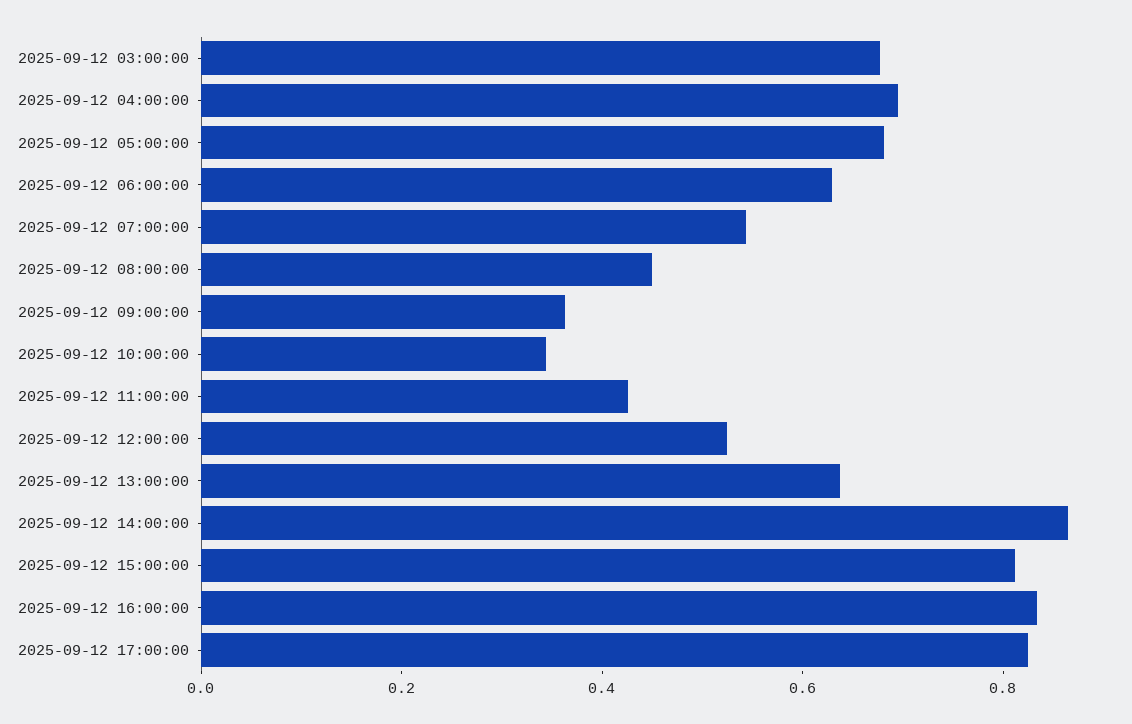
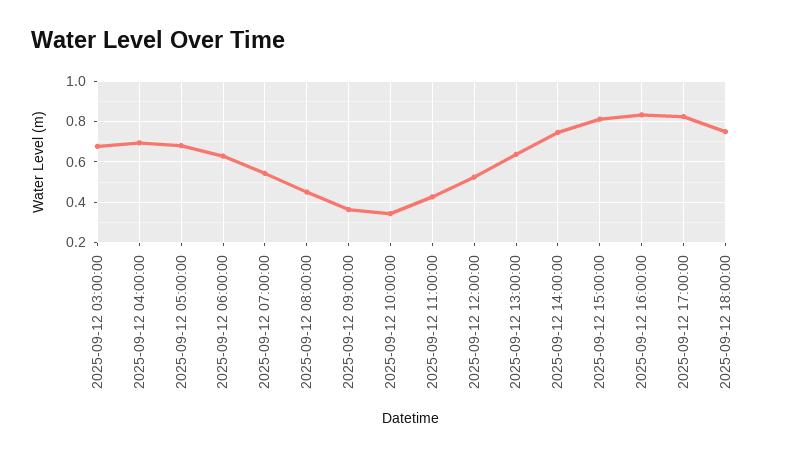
2025-09-12 14:00:00: 0.85 -> 0.75
2025-09-12 18:00:00: none -> 0.75

